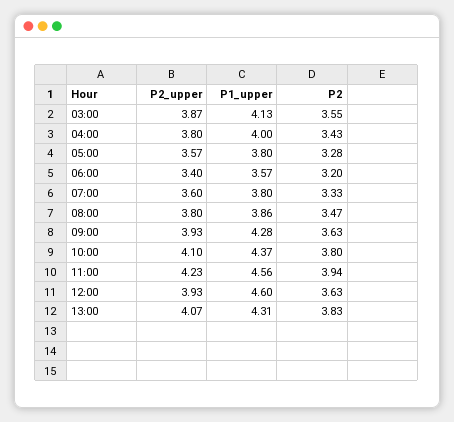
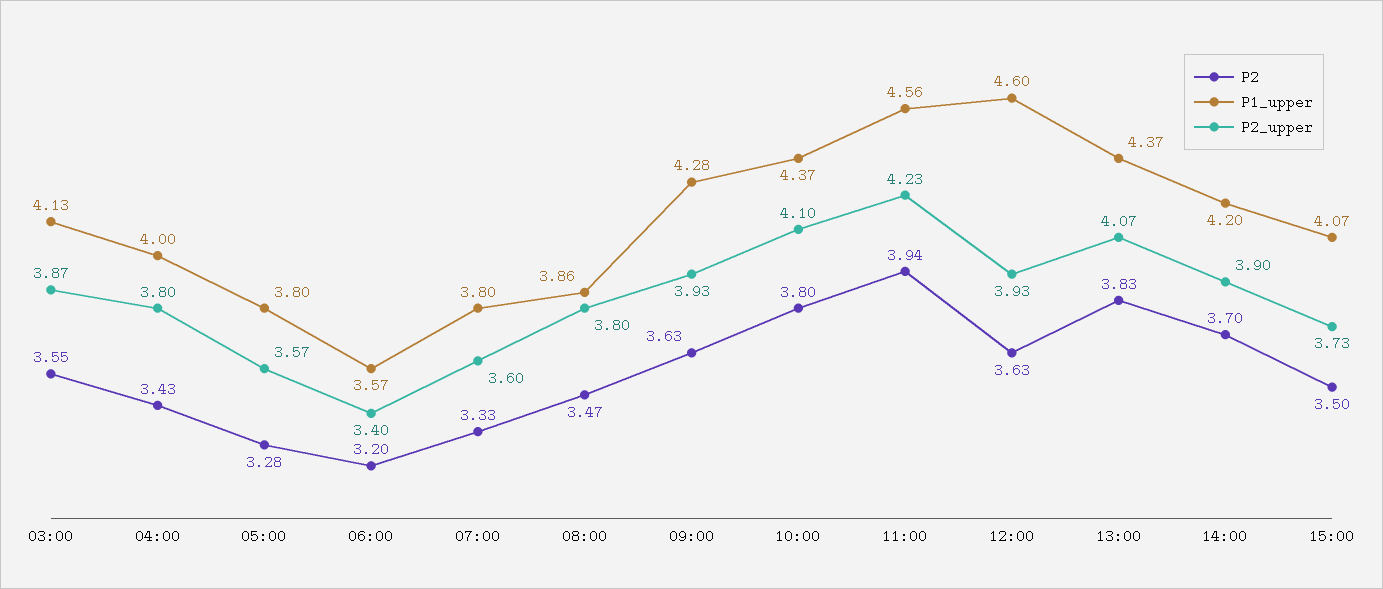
P1_upper, 13:00: 4.31 -> 4.37
P2, 14:00: none -> 3.7
P1_upper, 14:00: none -> 4.2
P2_upper, 14:00: none -> 3.9
P2, 15:00: none -> 3.5
P1_upper, 15:00: none -> 4.07
P2_upper, 15:00: none -> 3.73

